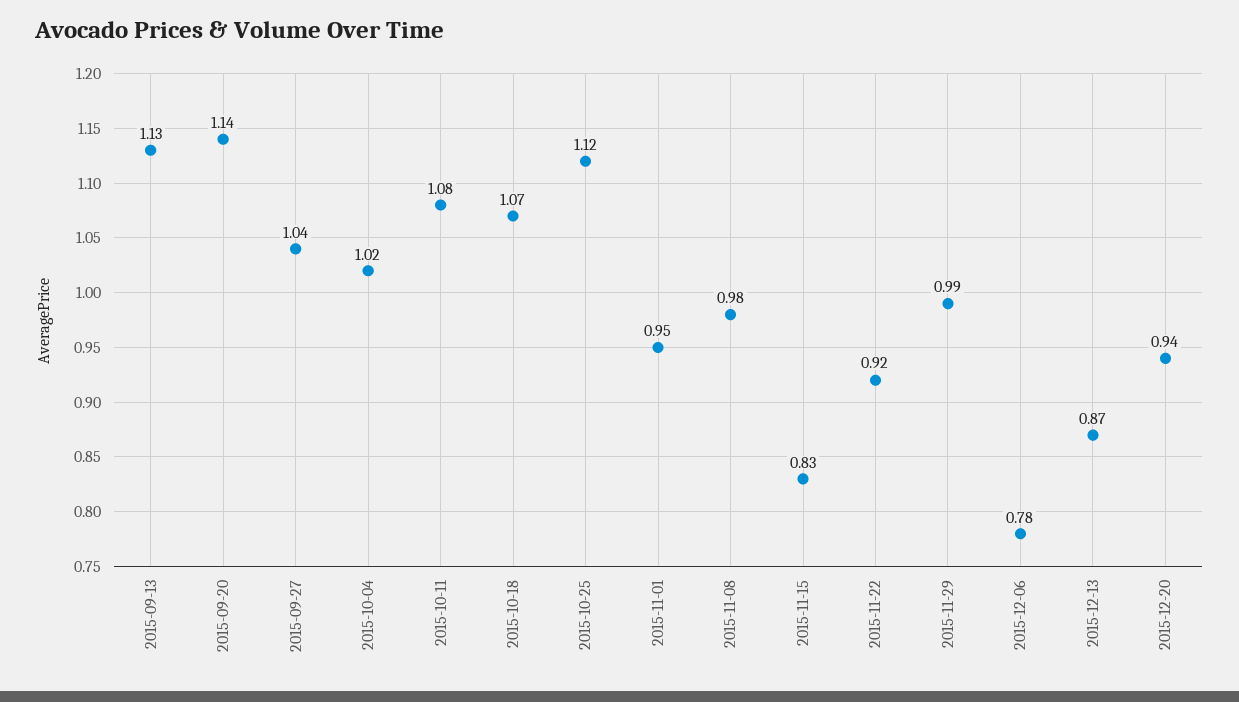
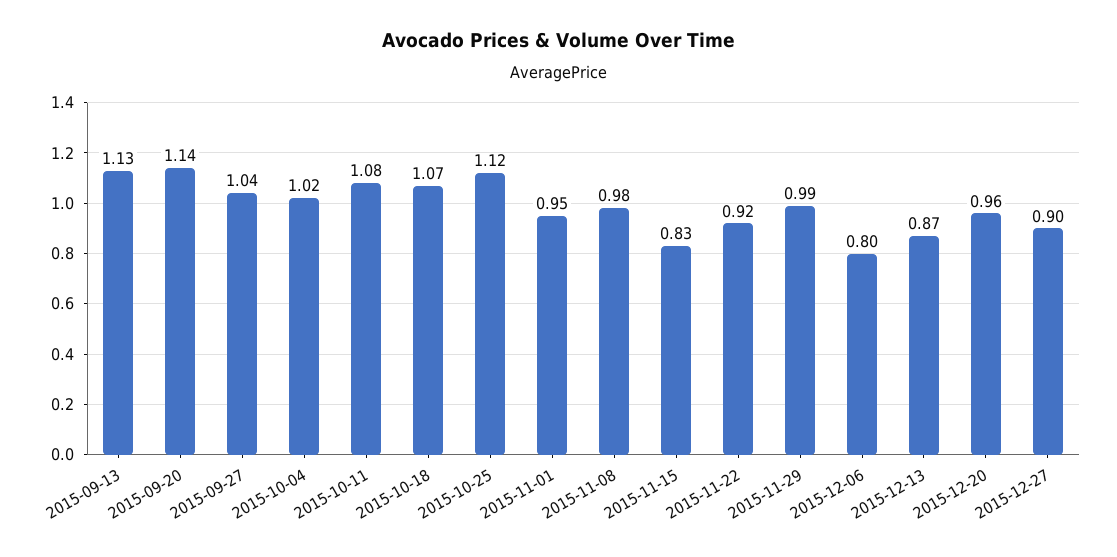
2015-12-06: 0.78 -> 0.8
2015-12-20: 0.94 -> 0.96
2015-12-27: none -> 0.9

